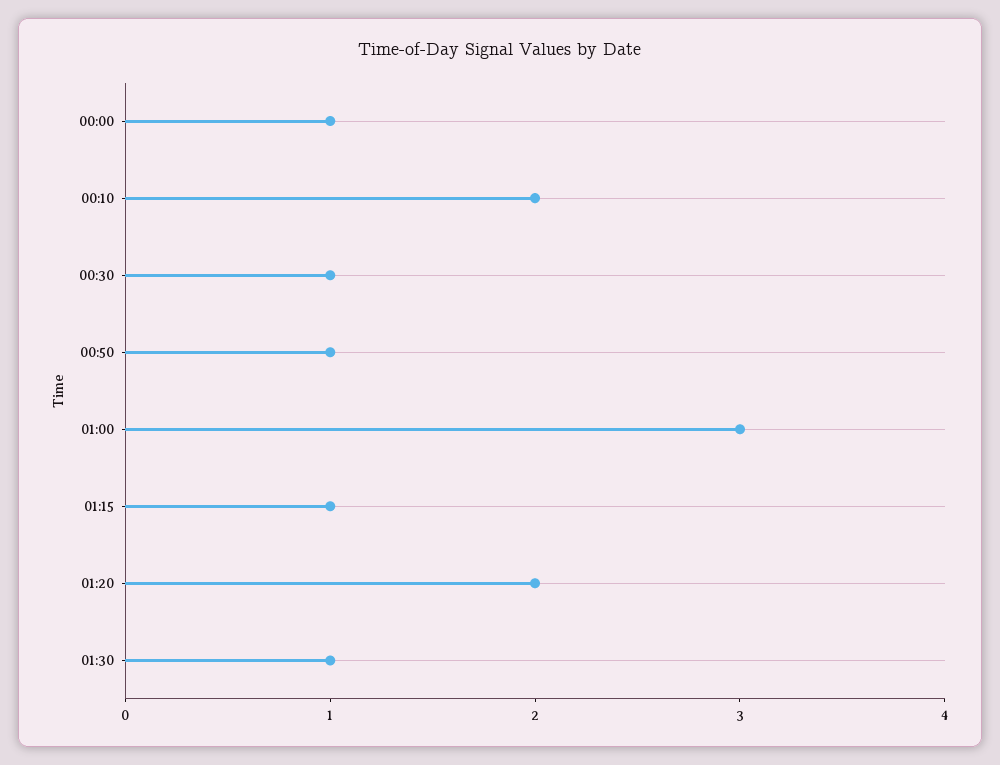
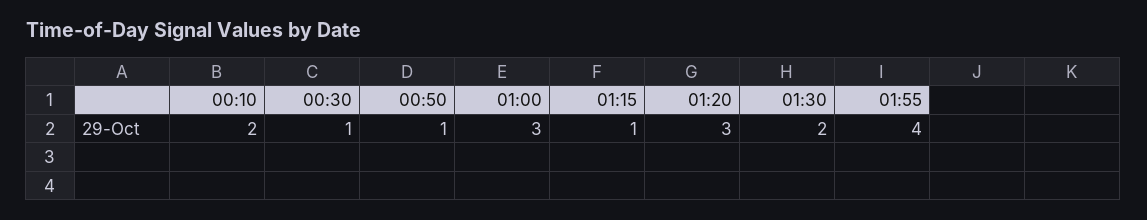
00:00: 1 -> none
01:20: 2 -> 3
01:30: 1 -> 2
01:55: none -> 4

